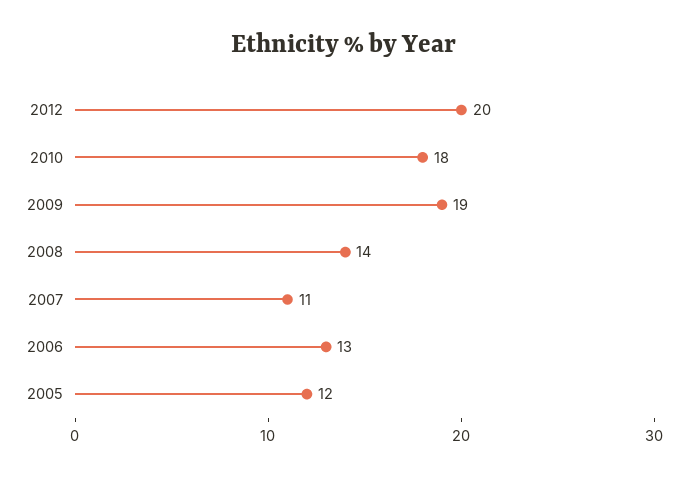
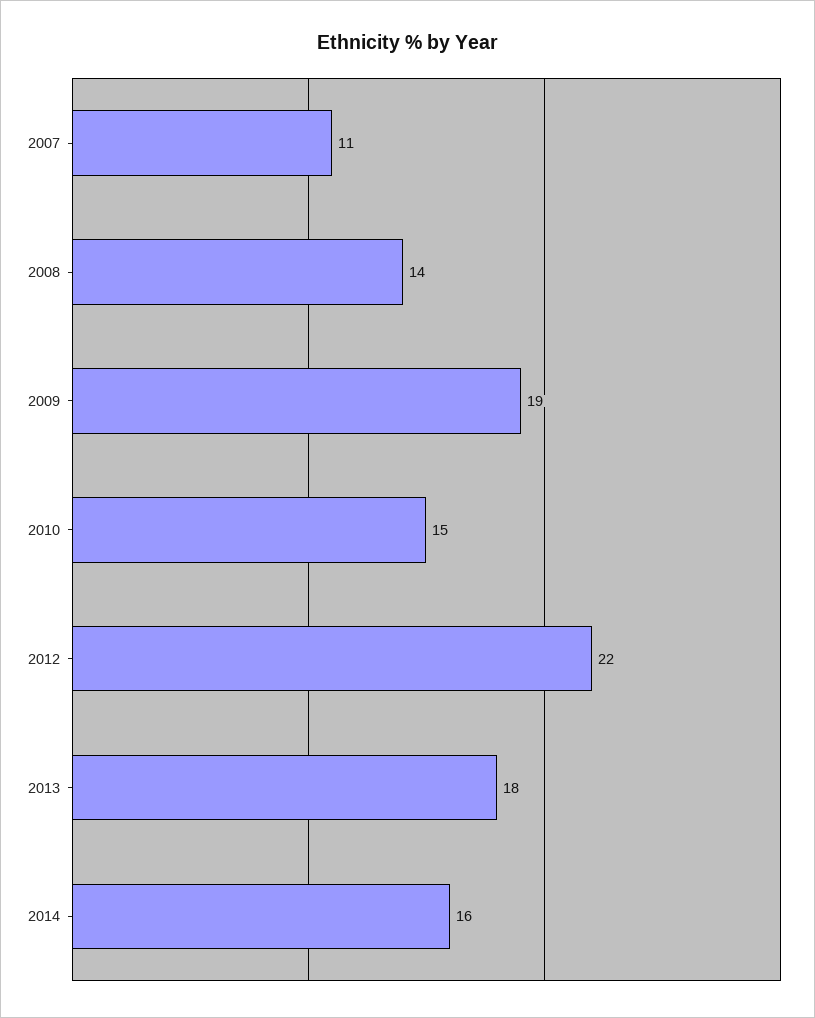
2012: 20 -> 22
2010: 18 -> 15
2006: 13 -> none
2005: 12 -> none
2013: none -> 18
2014: none -> 16

